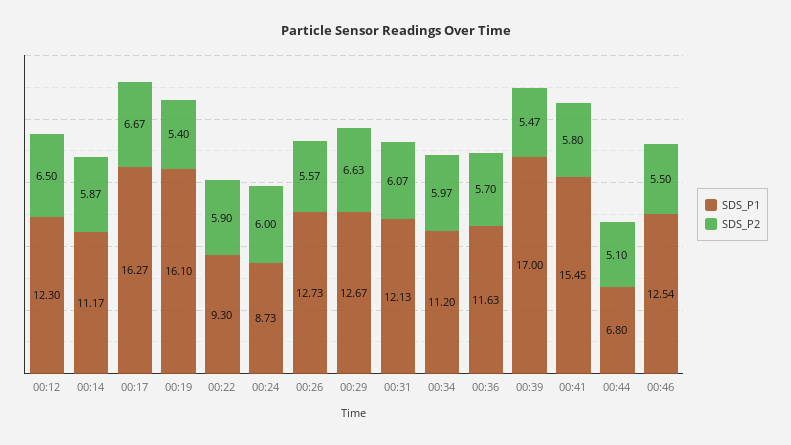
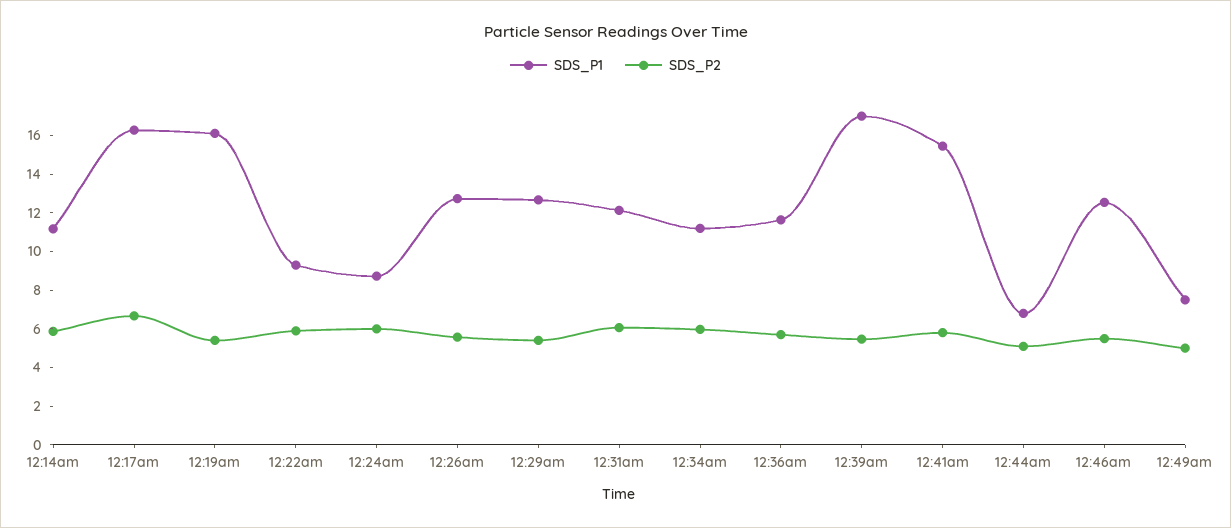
SDS_P1, 00:12: 12.3 -> none
SDS_P2, 00:12: 6.5 -> none
SDS_P2, 00:29: 6.63 -> 5.5
SDS_P1, 12:49am: none -> 7.5
SDS_P2, 12:49am: none -> 5

